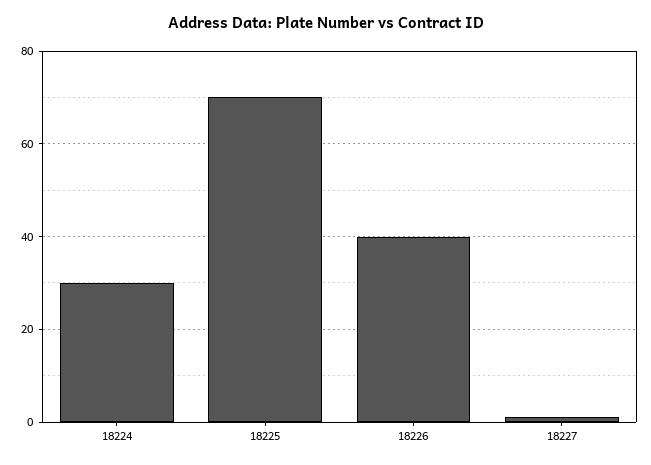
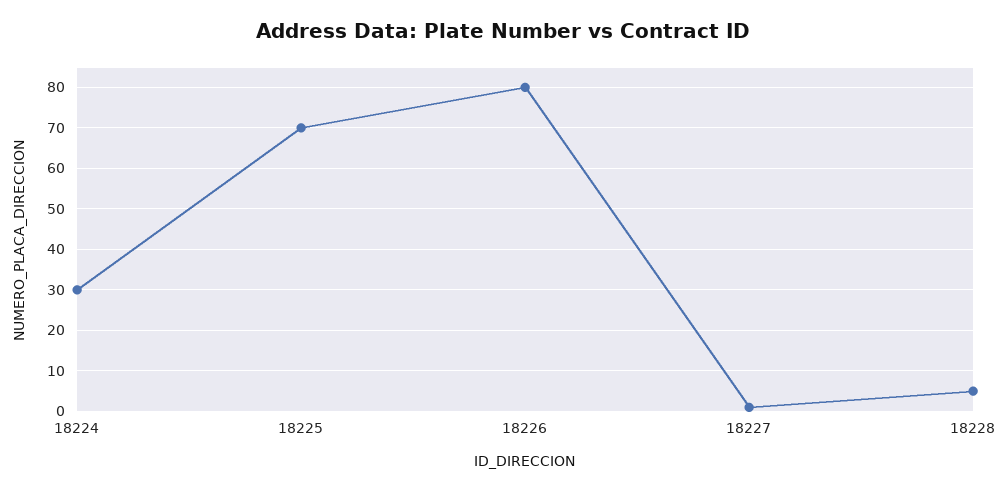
18226: 40 -> 80
18228: none -> 5

